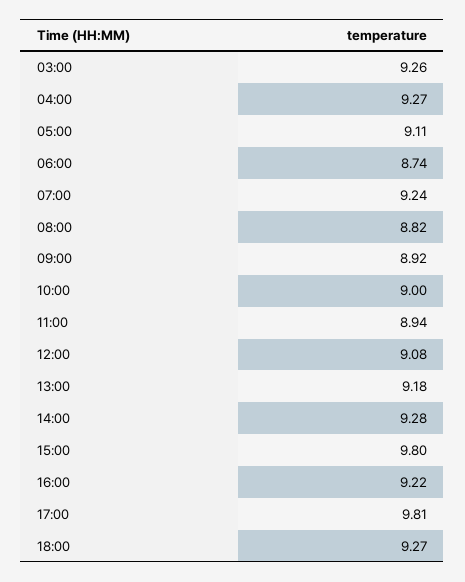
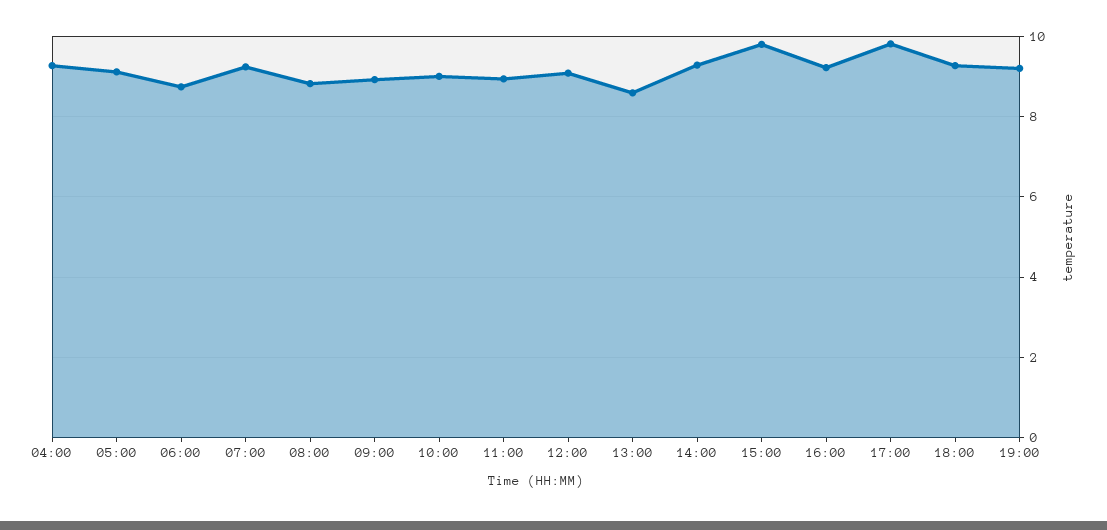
03:00: 9.26 -> none
13:00: 9.18 -> 8.6
19:00: none -> 9.2

